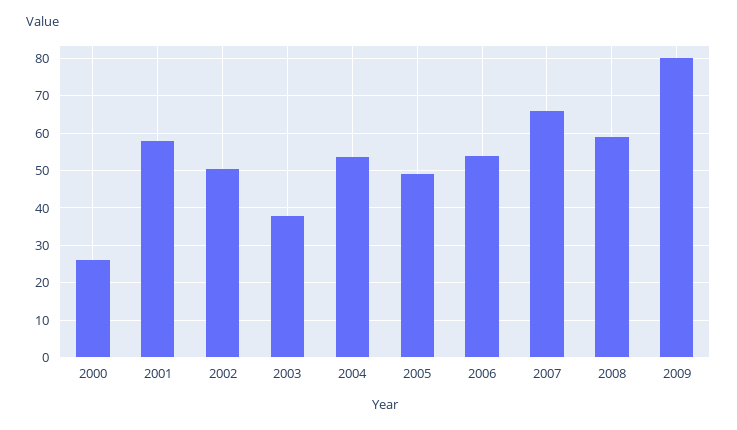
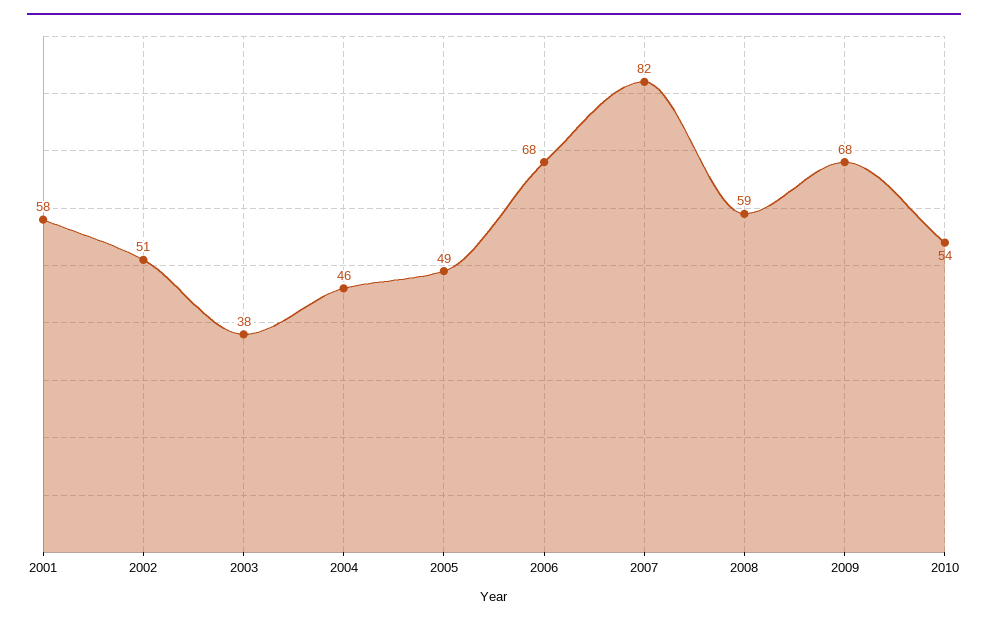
2000: 26 -> none
2004: 54 -> 46
2006: 54 -> 68
2007: 66 -> 82
2009: 80 -> 68
2010: none -> 54

